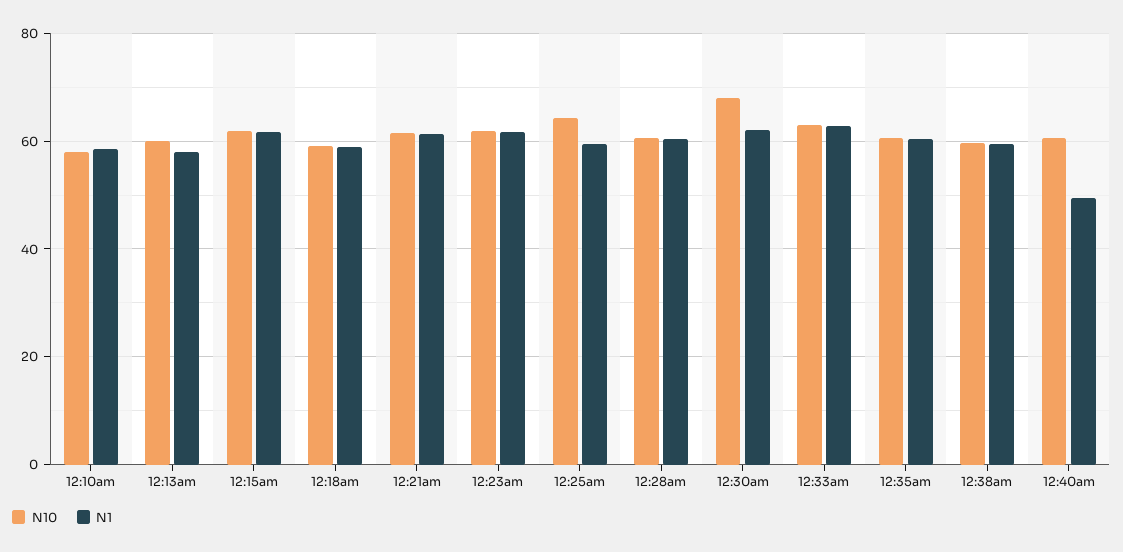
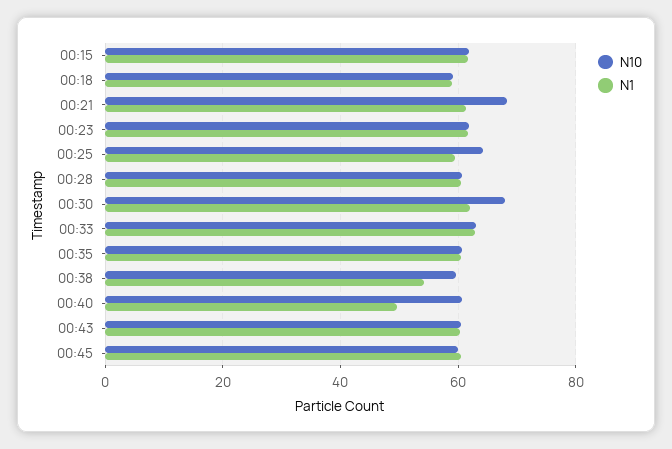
N10, 12:10am: 58 -> none
N1, 12:10am: 58 -> none
N10, 12:13am: 60 -> none
N1, 12:13am: 58 -> none
N10, 12:21am: 62 -> 68
N1, 12:38am: 60 -> 54
N10, 00:43: none -> 60
N1, 00:43: none -> 60
N10, 00:45: none -> 60
N1, 00:45: none -> 60

